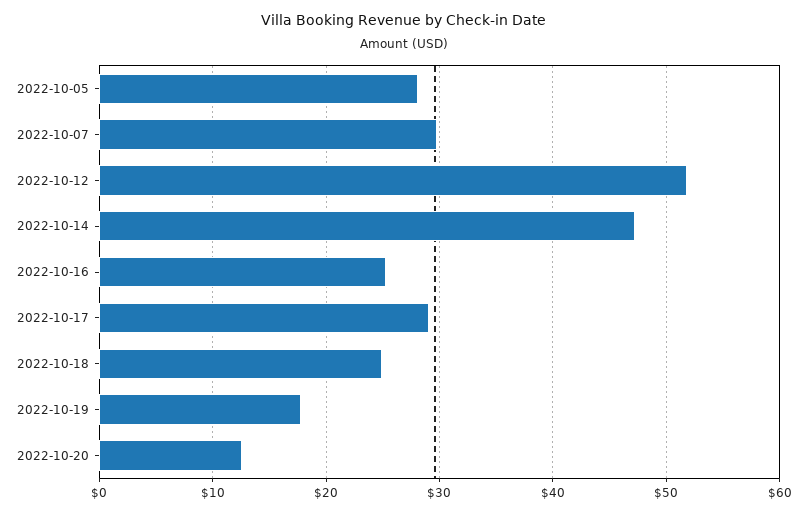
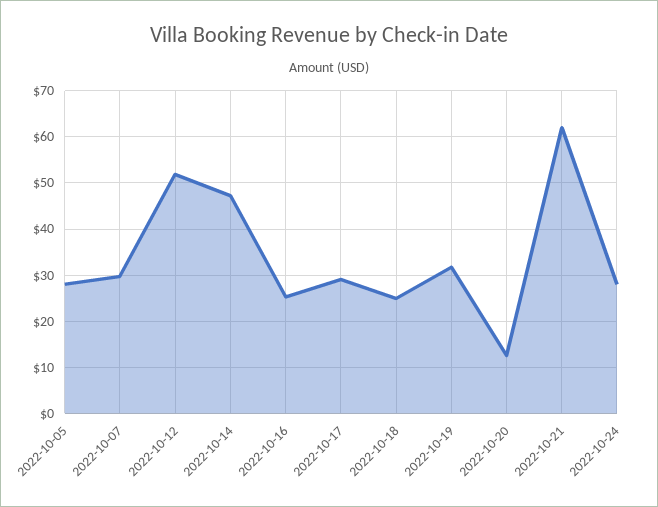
2022-10-19: 18 -> 32
2022-10-21: none -> 62
2022-10-24: none -> 28

